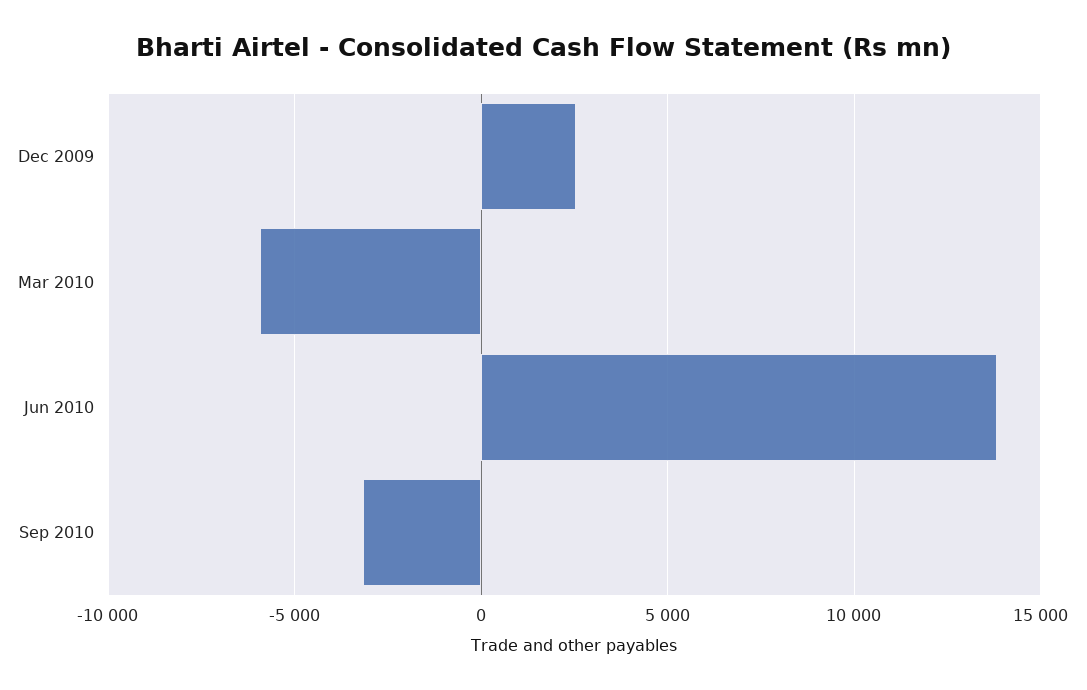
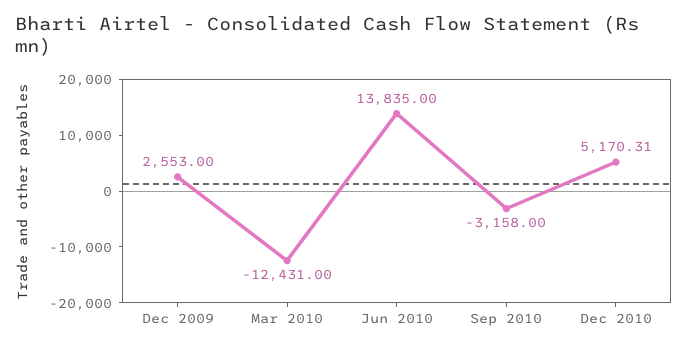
Mar 2010: -6000 -> -12431
Dec 2010: none -> 5170.31

